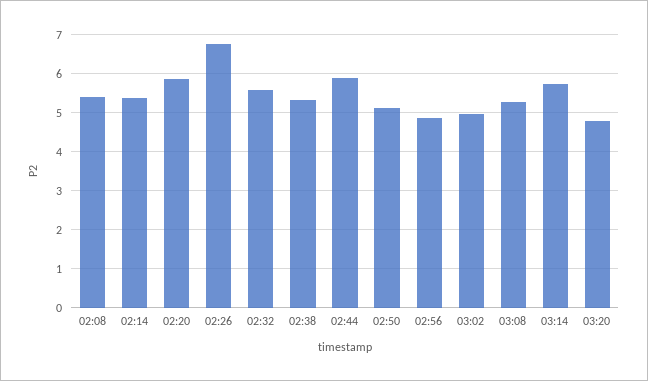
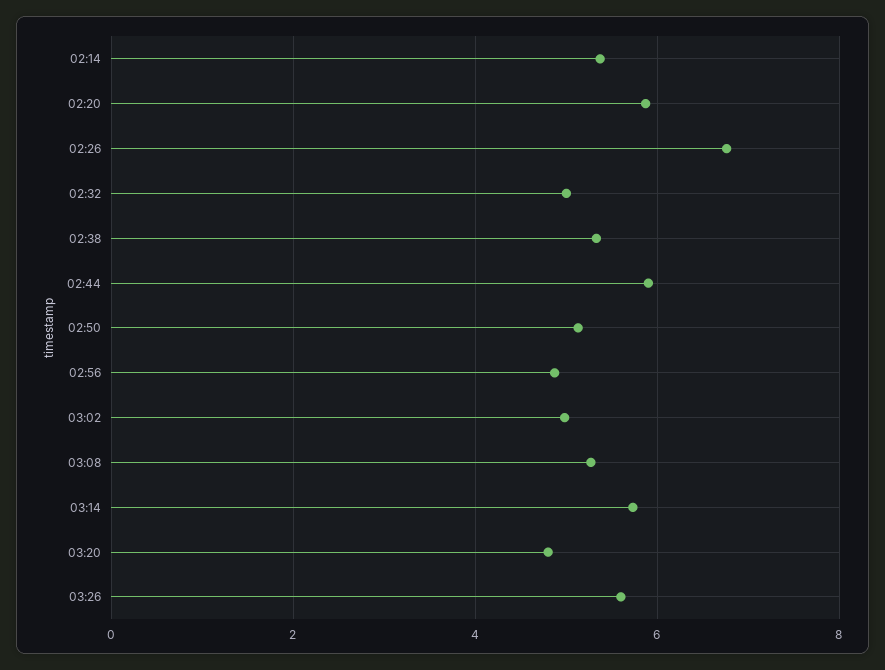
02:08: 5.4 -> none
02:32: 5.6 -> 5
03:26: none -> 5.6

